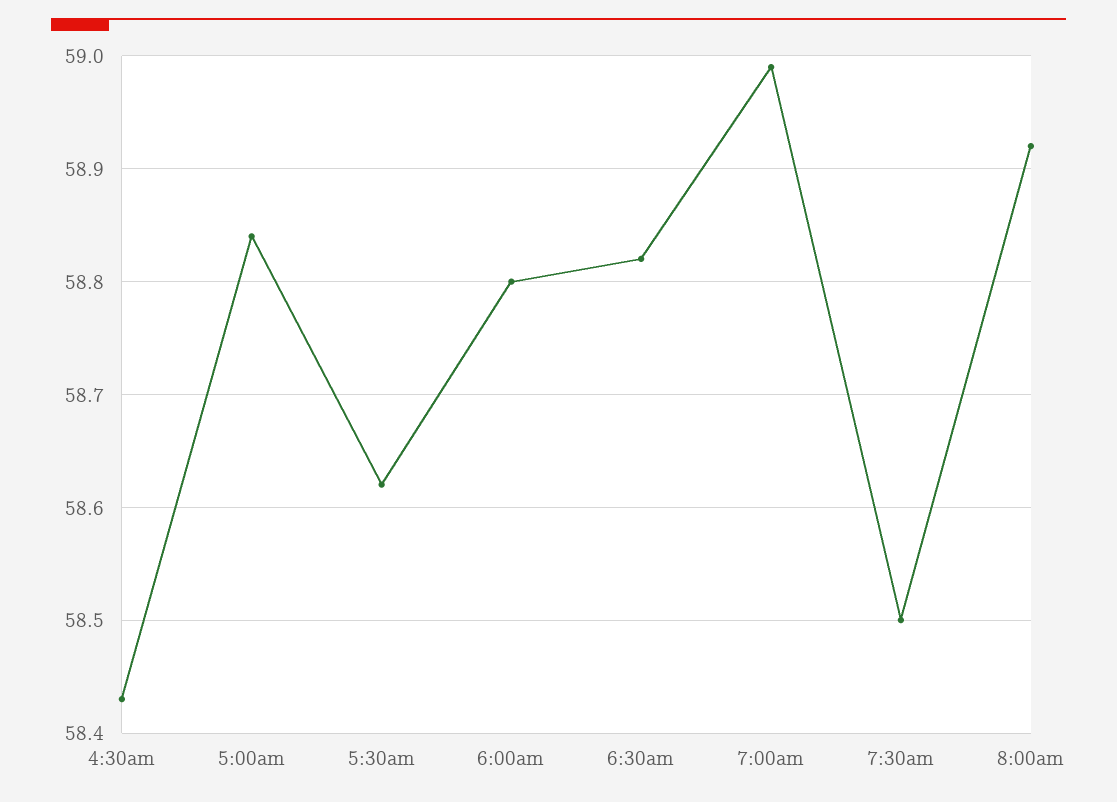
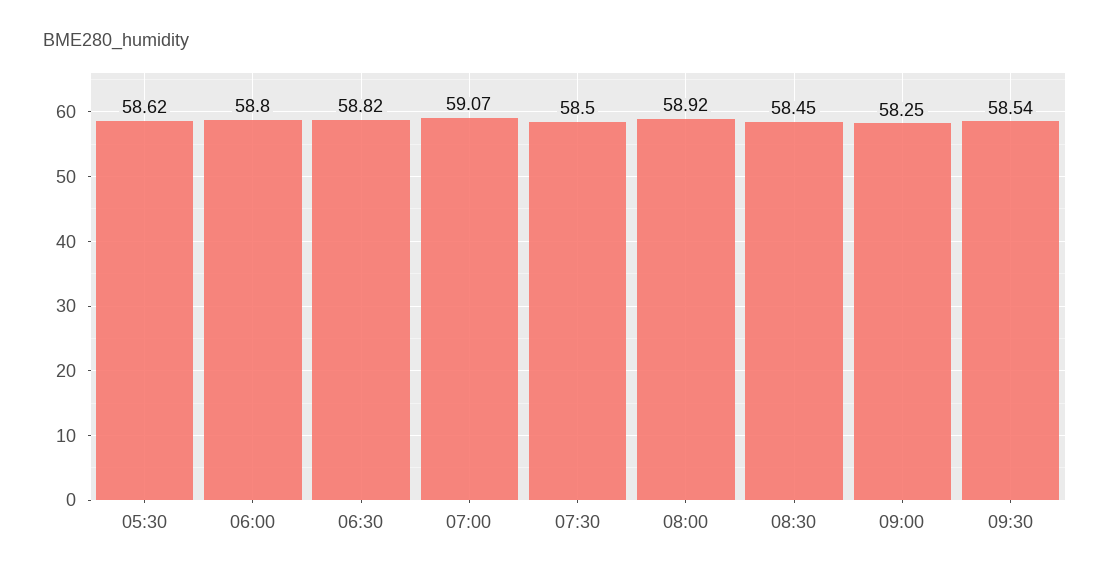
4:30am: 58.43 -> none
5:00am: 58.84 -> none
7:00am: 58.99 -> 59.07
08:30: none -> 58.45
09:00: none -> 58.25
09:30: none -> 58.54

